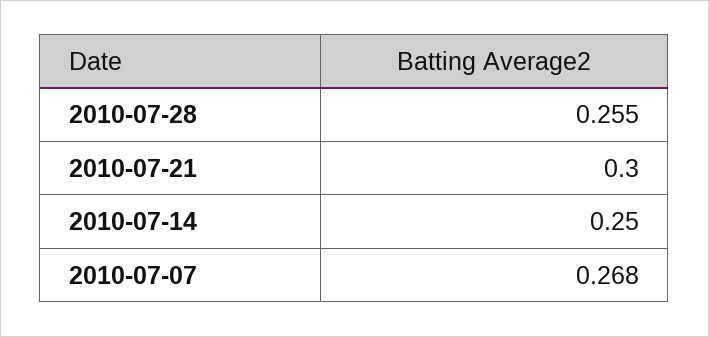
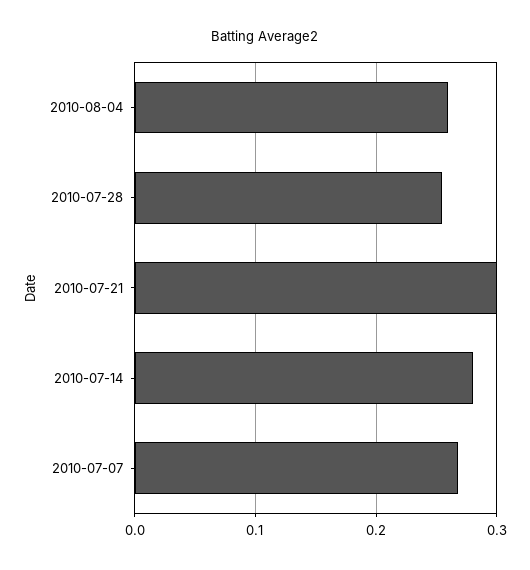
2010-07-14: 0.25 -> 0.28
2010-08-04: none -> 0.26

